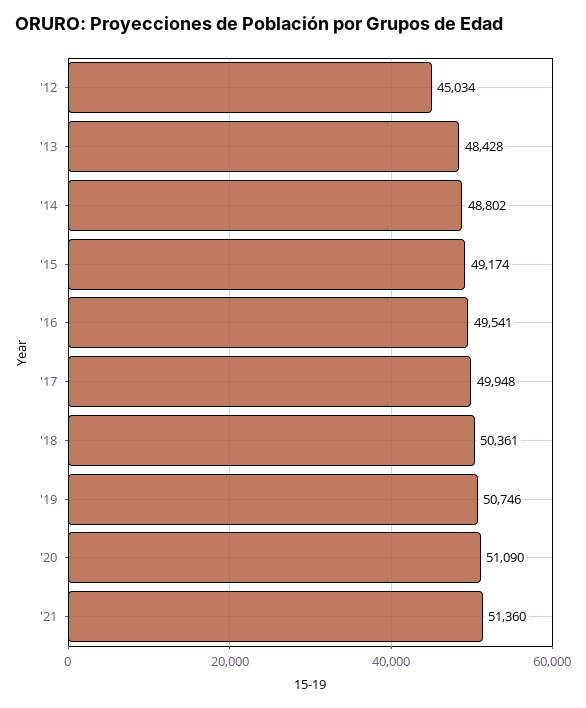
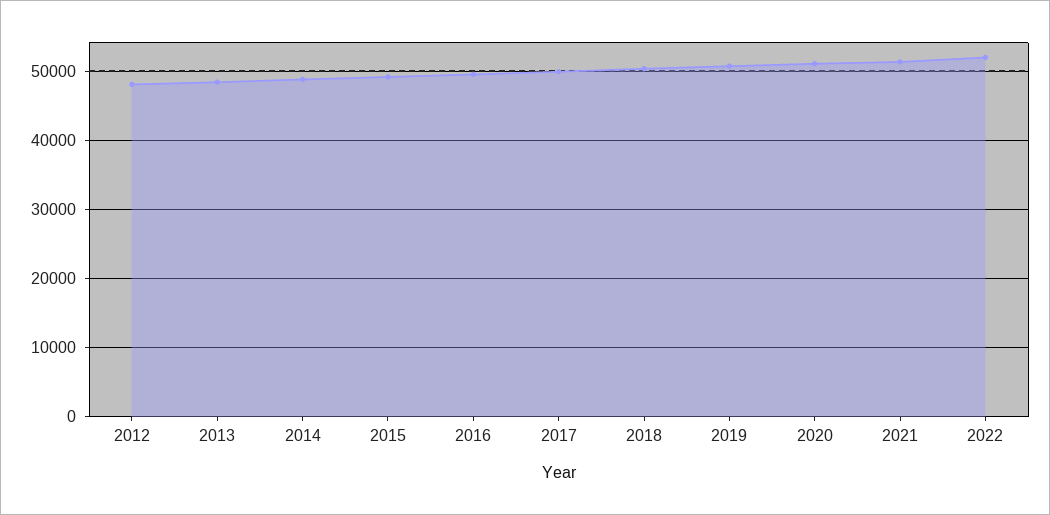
'12: 45034 -> 48000
2022: none -> 52000

